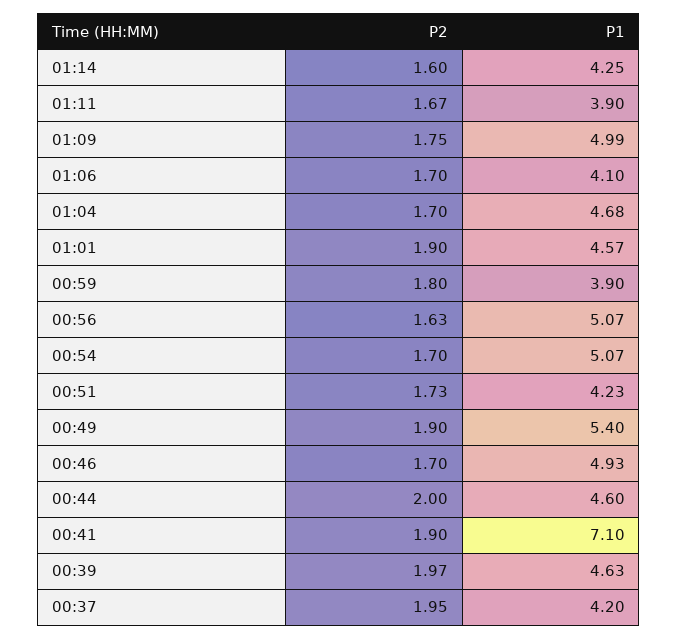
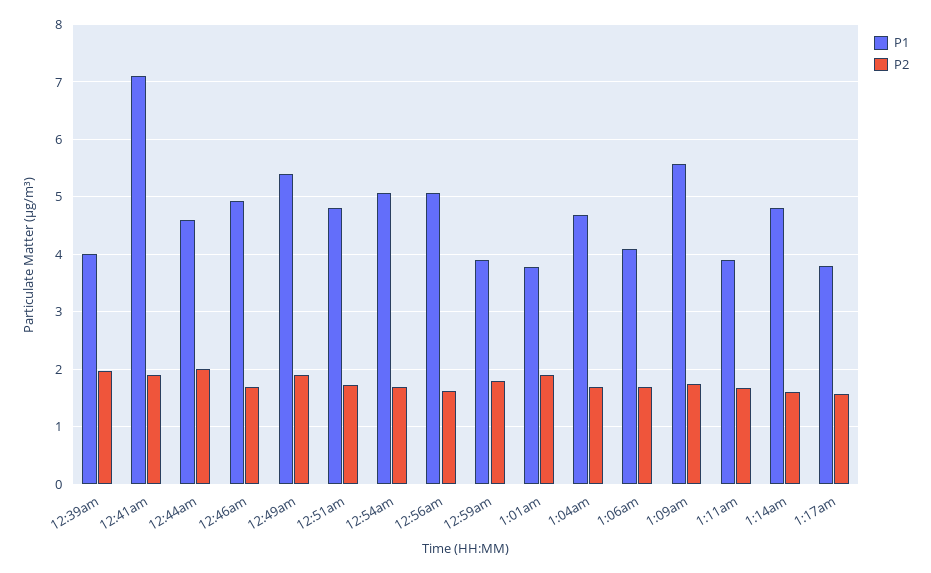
P1, 01:14: 4.25 -> 4.8
P1, 01:09: 4.99 -> 5.6
P1, 01:01: 4.57 -> 3.8
P1, 00:51: 4.23 -> 4.8
P1, 00:39: 4.63 -> 4
P2, 00:37: 1.95 -> none
P1, 00:37: 4.2 -> none
P1, 1:17am: none -> 3.8
P2, 1:17am: none -> 1.6

